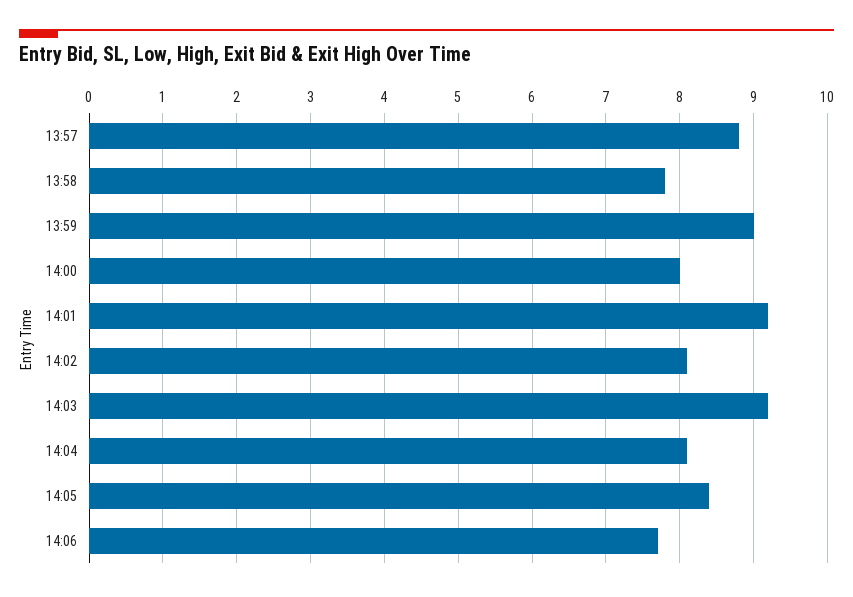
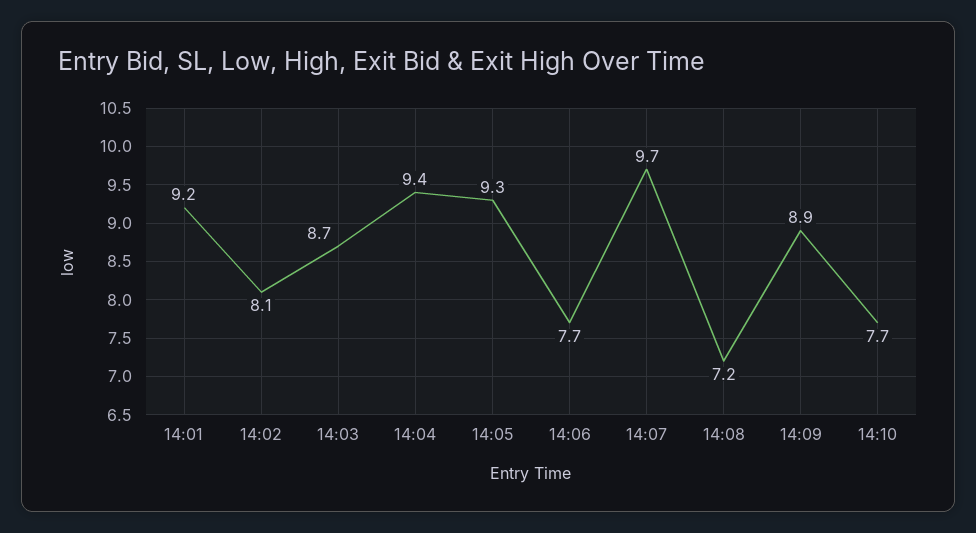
13:57: 8.8 -> none
13:58: 7.8 -> none
13:59: 9 -> none
14:00: 8 -> none
14:03: 9.2 -> 8.7
14:04: 8.1 -> 9.4
14:05: 8.4 -> 9.3
14:07: none -> 9.7
14:08: none -> 7.2
14:09: none -> 8.9
14:10: none -> 7.7

